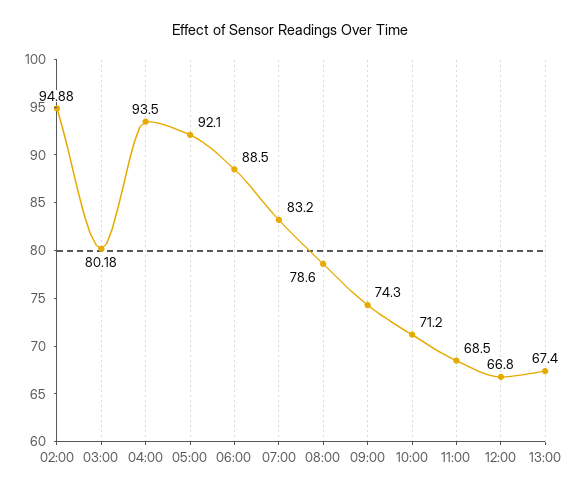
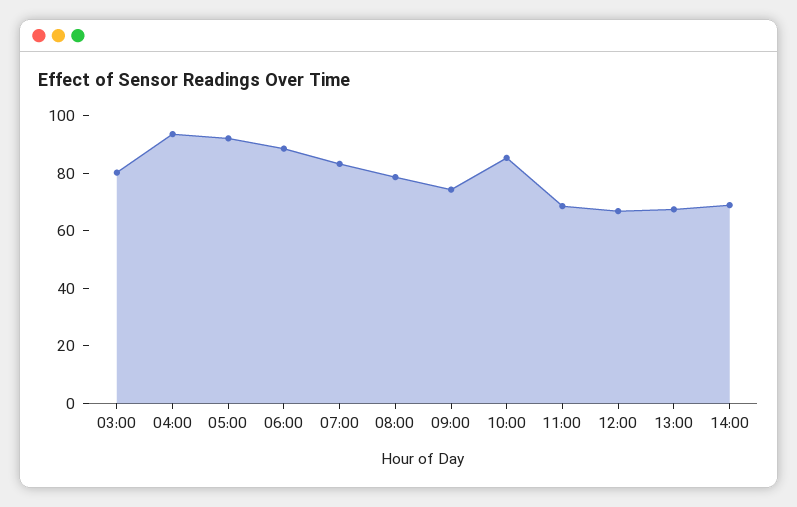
02:00: 94.88 -> none
10:00: 71.2 -> 85
14:00: none -> 70

